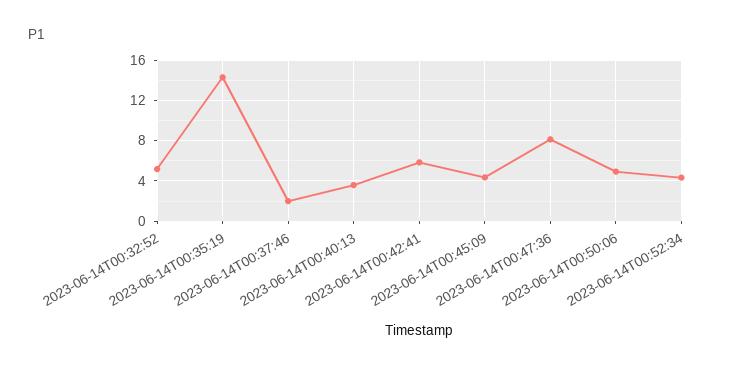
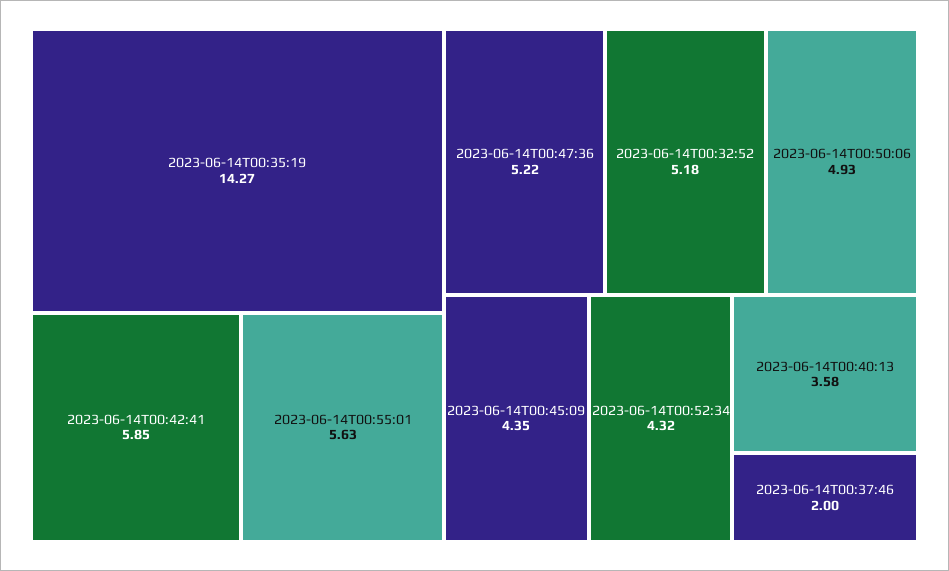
2023-06-14T00:47:36: 8 -> 5.22
2023-06-14T00:55:01: none -> 5.63

